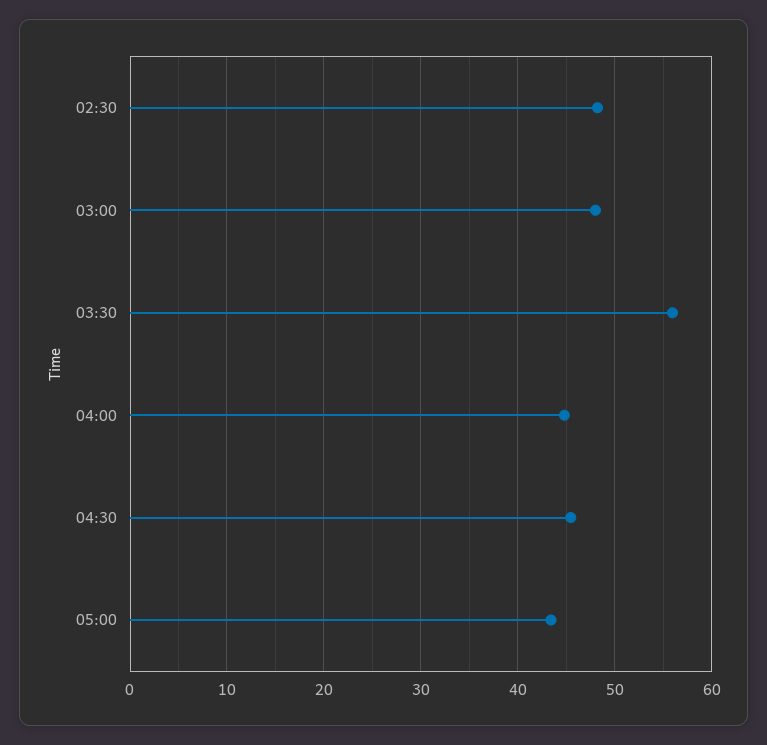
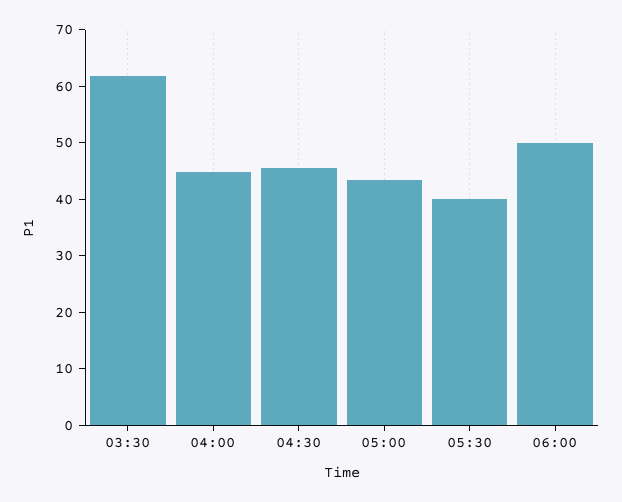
02:30: 48 -> none
03:00: 48 -> none
03:30: 56 -> 62
05:30: none -> 40
06:00: none -> 50

